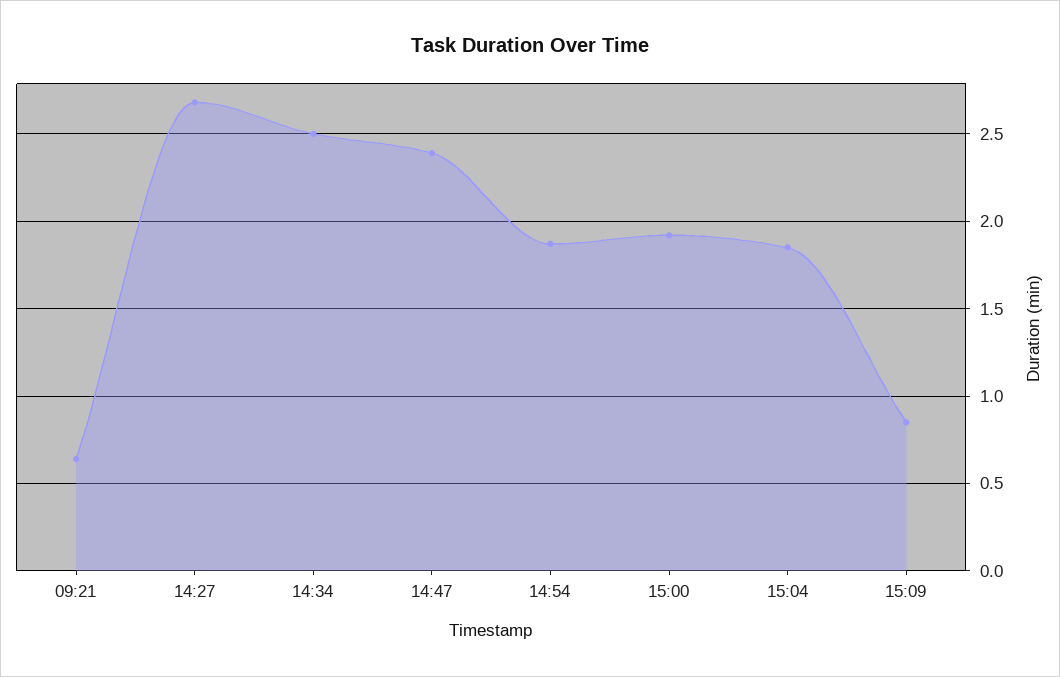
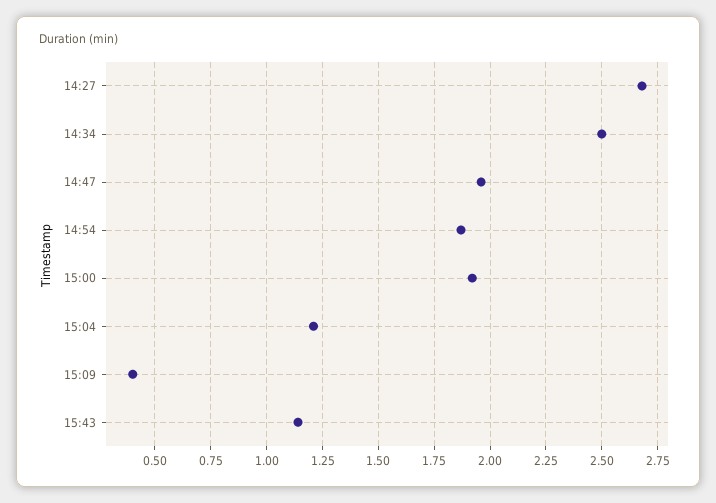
09:21: 0.65 -> none
14:47: 2.4 -> 1.95
15:04: 1.85 -> 1.2
15:09: 0.85 -> 0.4
15:43: none -> 1.15

